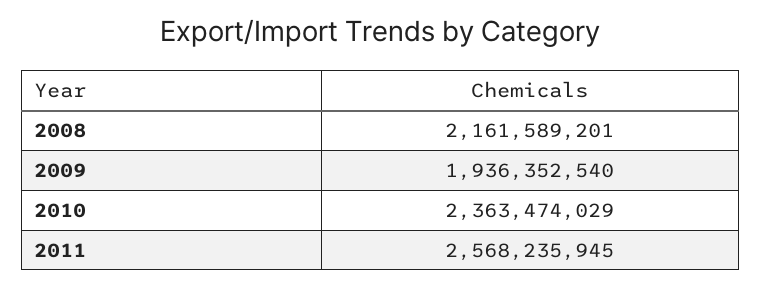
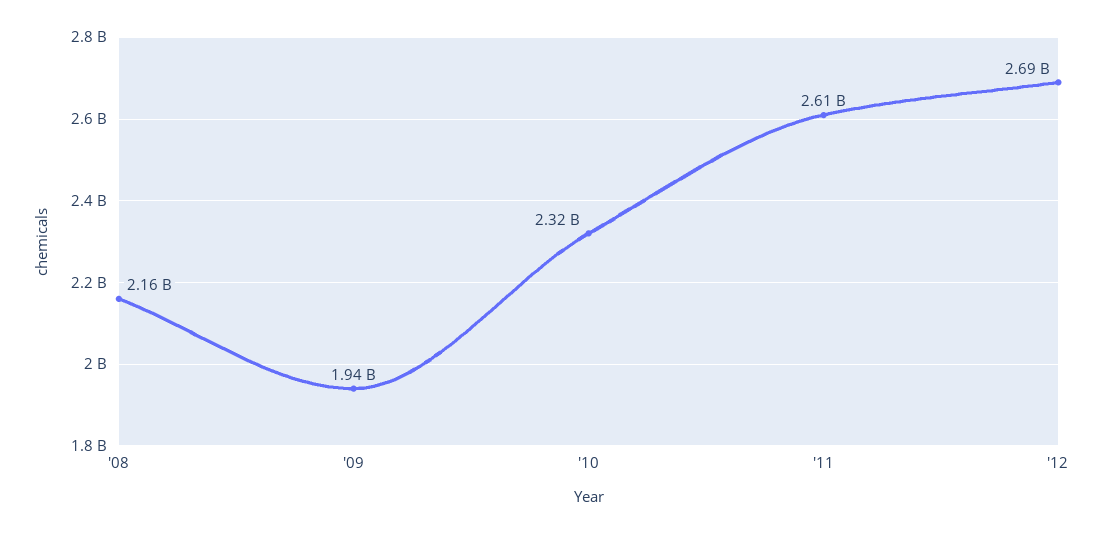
2010: 2363474029 -> 2320000000
2011: 2568235945 -> 2610000000
'12: none -> 2690000000

